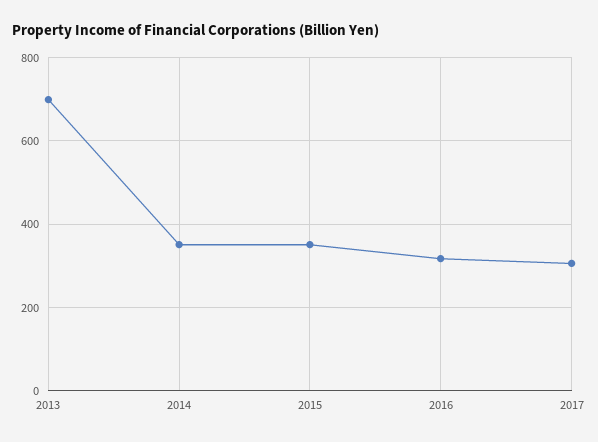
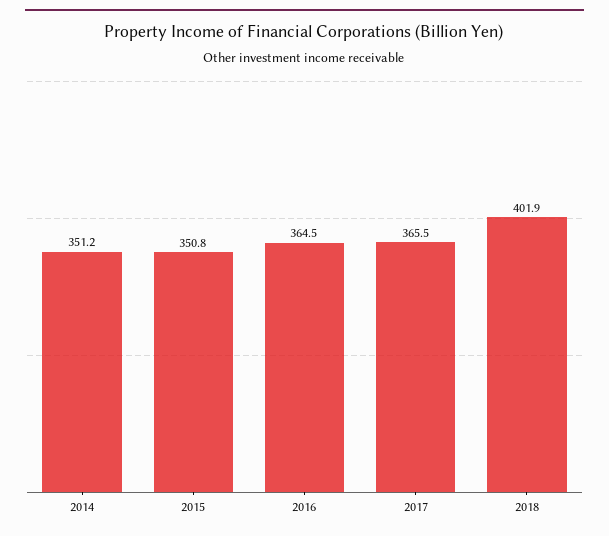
2013: 700 -> none
2016: 320 -> 364.5
2017: 300 -> 365.5
2018: none -> 401.9

